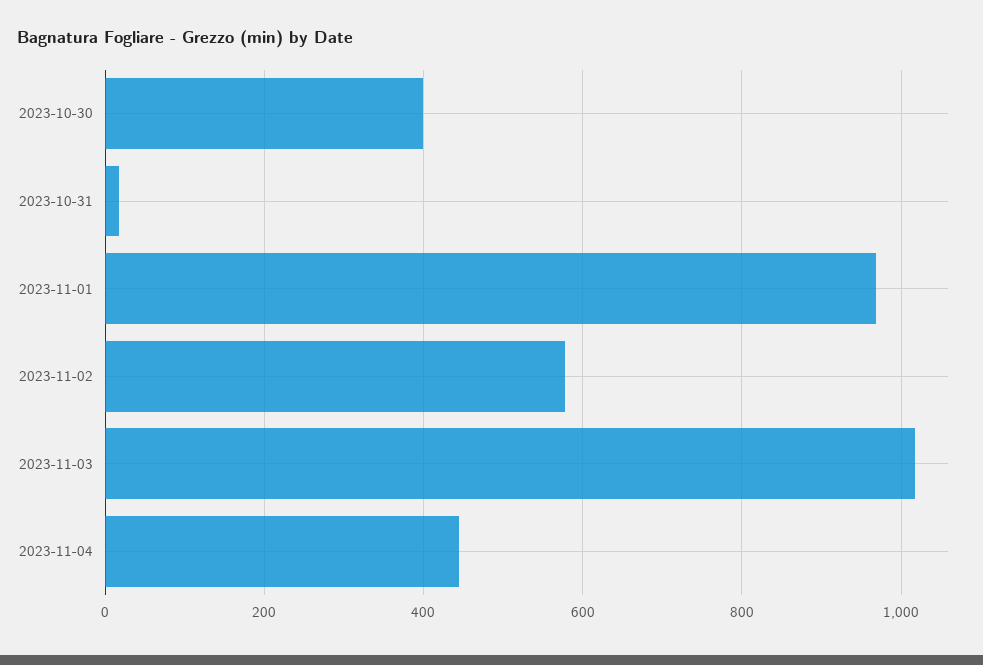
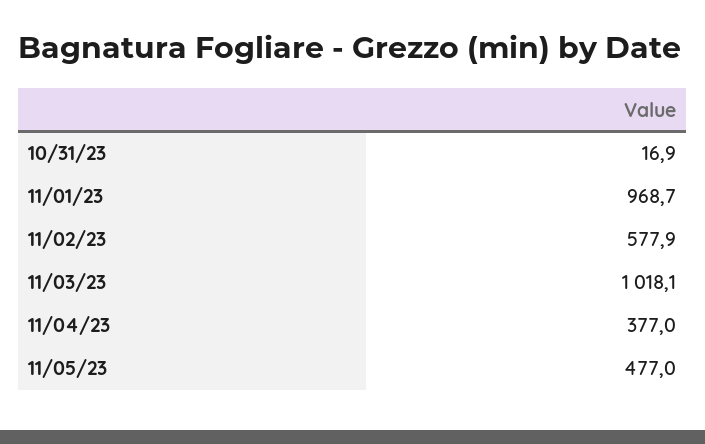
2023-10-30: 400 -> none
2023-11-04: 440 -> 377
11/05/23: none -> 477

